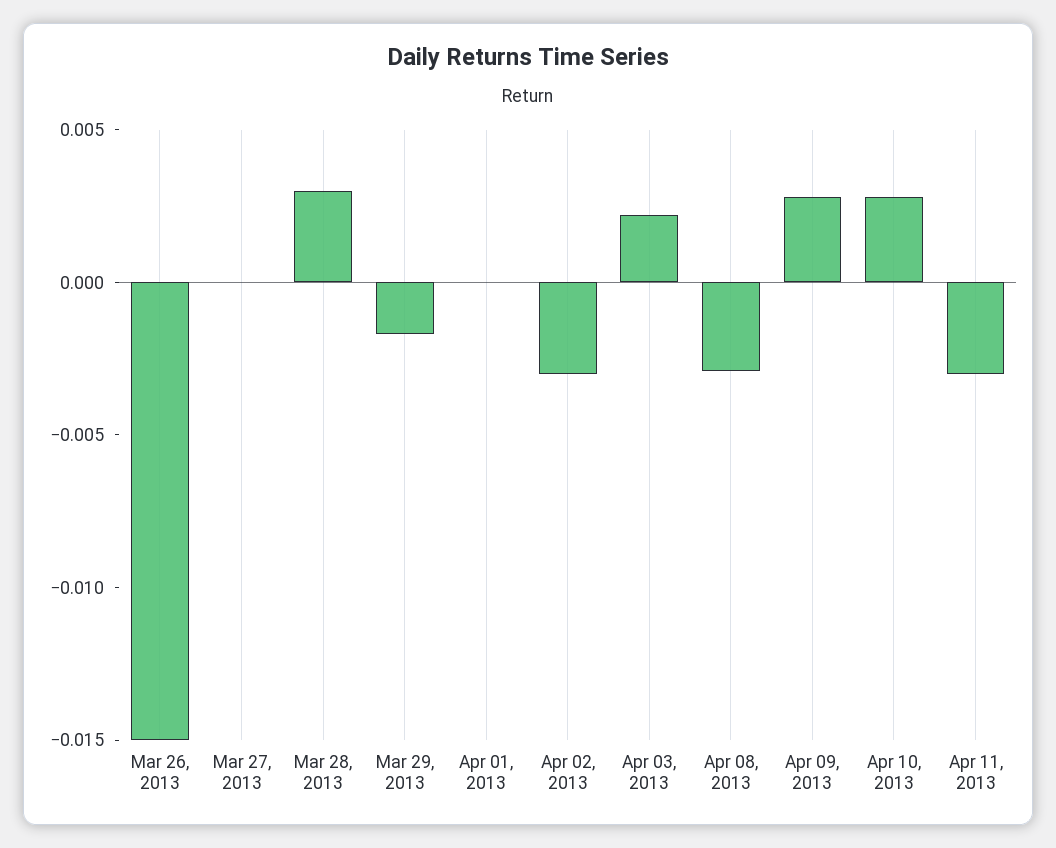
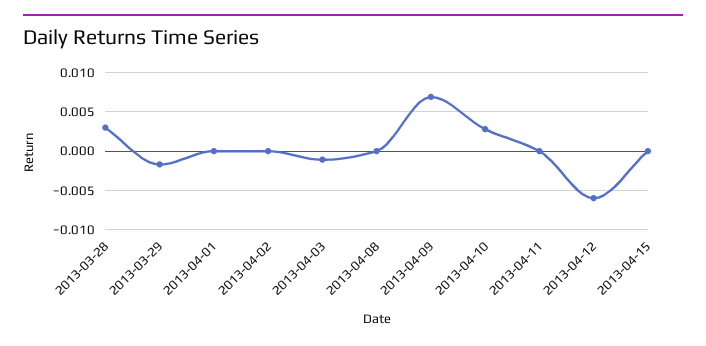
Mar 26, 2013: -0.015 -> none
Mar 27, 2013: 0 -> none
Apr 02, 2013: -0.003 -> 0
Apr 03, 2013: 0.002 -> -0.001
Apr 08, 2013: -0.003 -> 0
Apr 09, 2013: 0.003 -> 0.007
Apr 11, 2013: -0.003 -> 0
2013-04-12: none -> -0.006
2013-04-15: none -> 0

